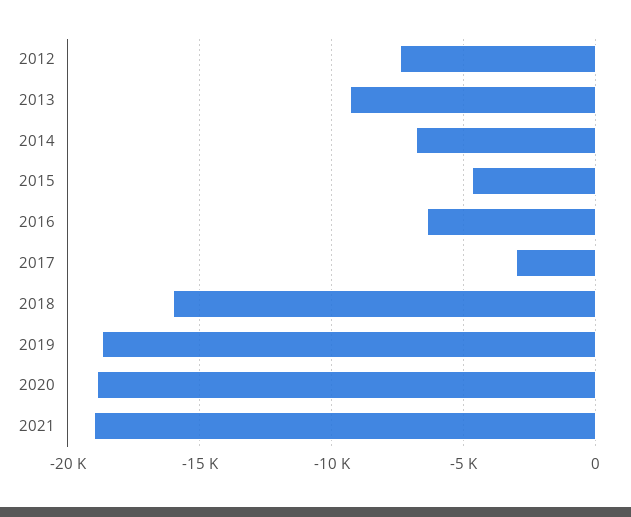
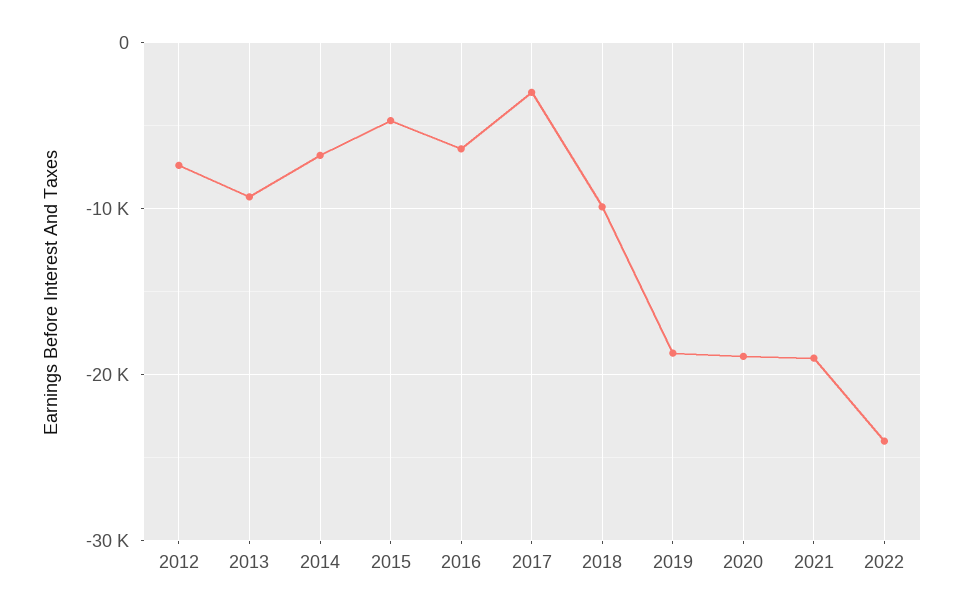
2018: -16000 -> -10000
2022: none -> -24000

